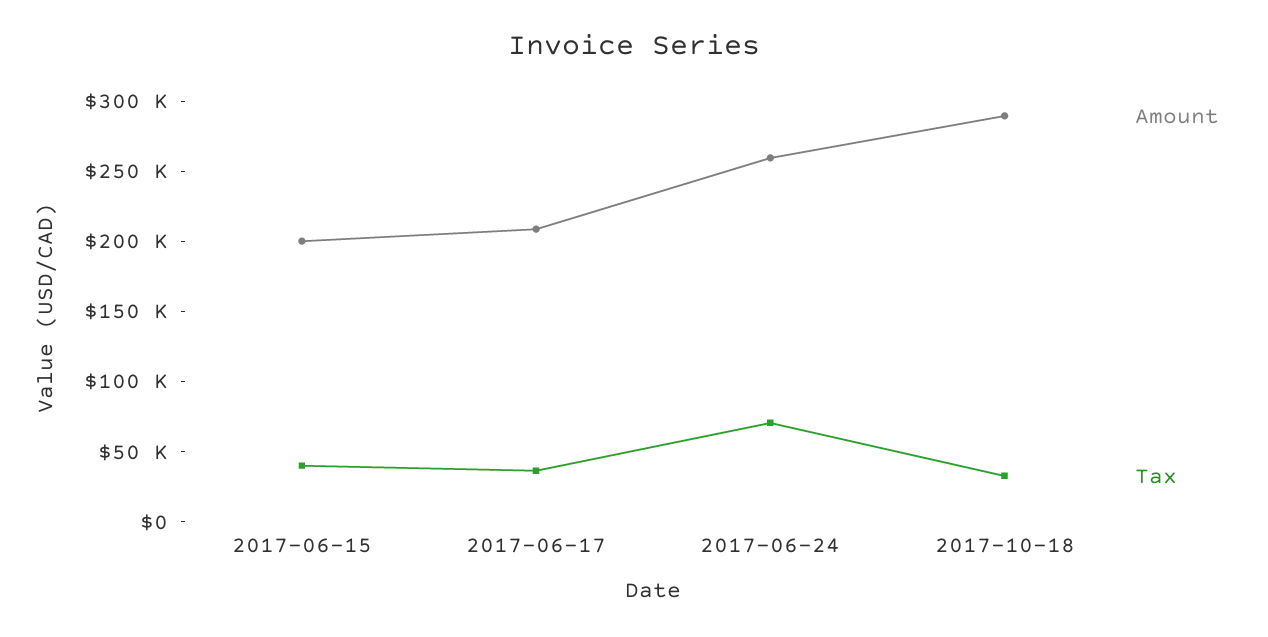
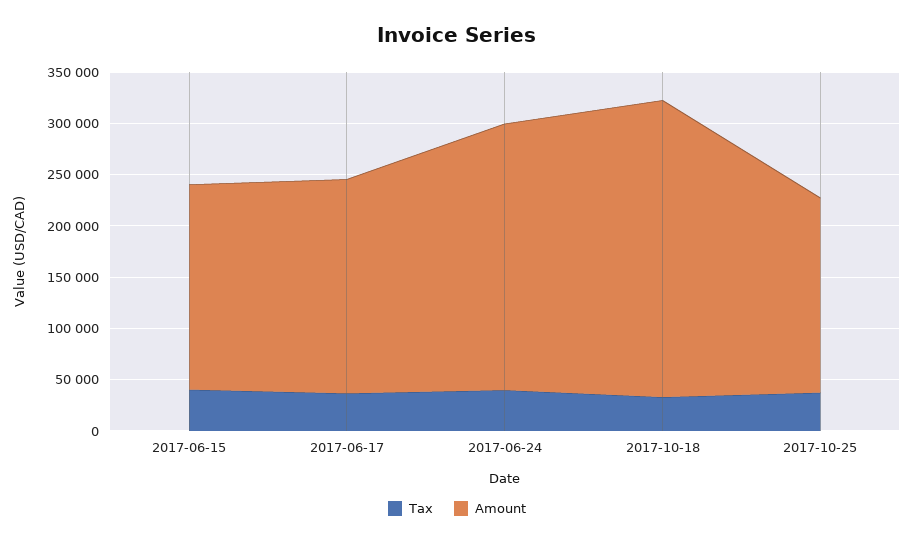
Tax, 2017-06-24: 70000 -> 40000
Tax, 2017-10-25: none -> 40000
Amount, 2017-10-25: none -> 190000

